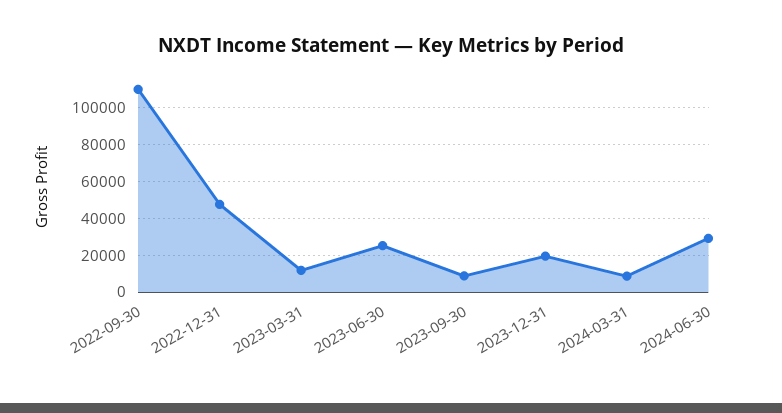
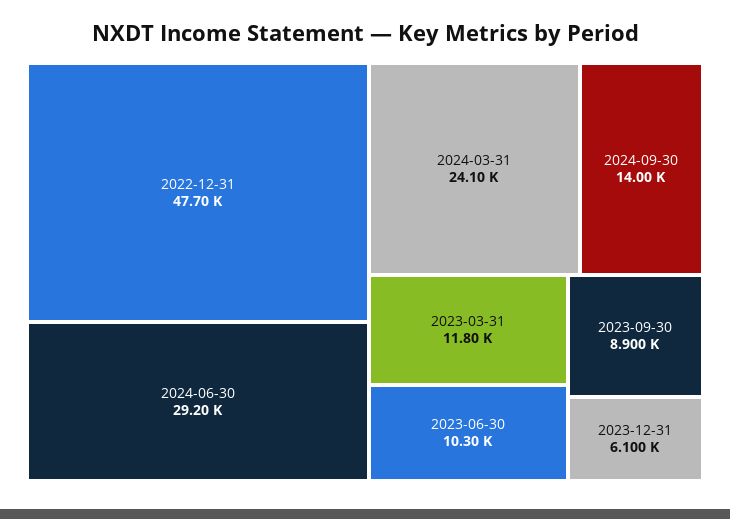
2022-09-30: 110000 -> none
2023-06-30: 25000 -> 10300
2023-12-31: 20000 -> 6100
2024-03-31: 10000 -> 24100
2024-09-30: none -> 14000

